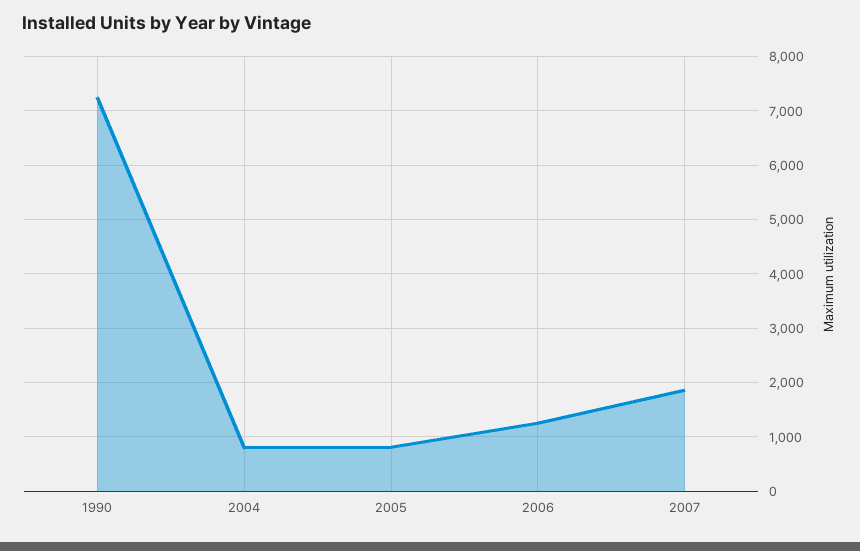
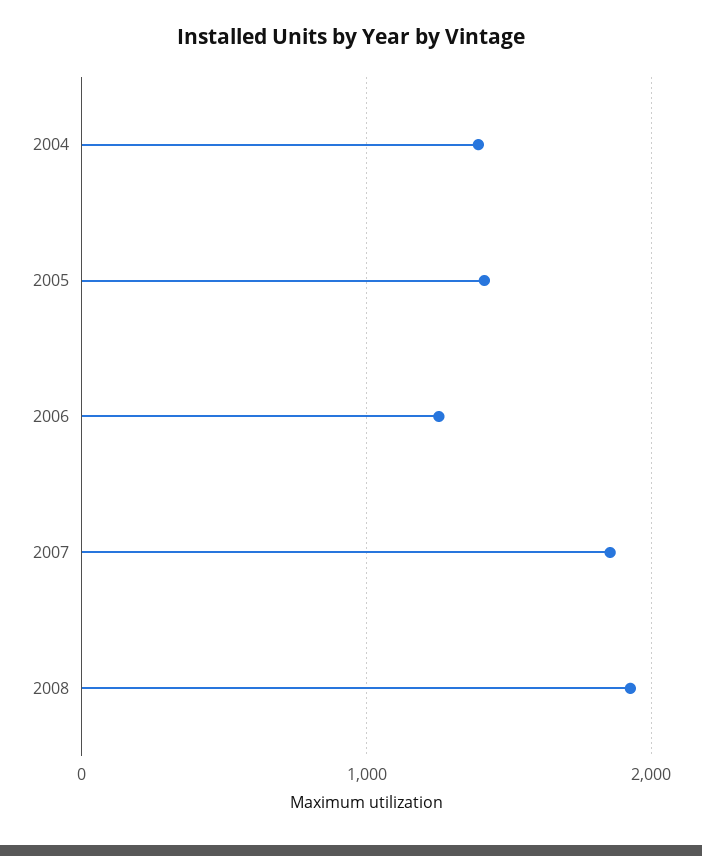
1990: 7200 -> none
2004: 800 -> 1400
2005: 800 -> 1400
2008: none -> 1900

